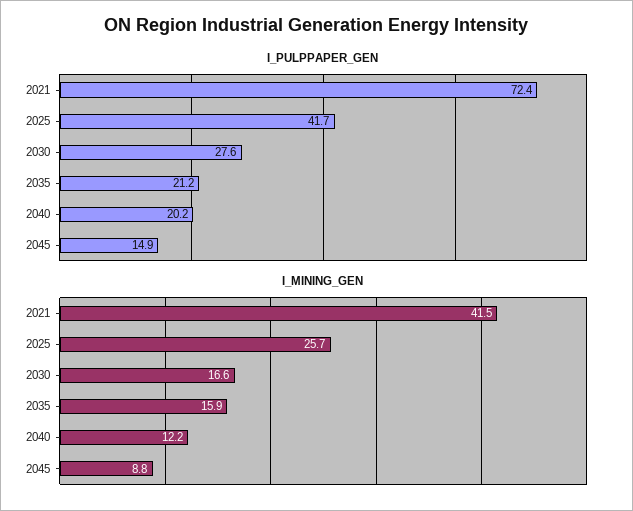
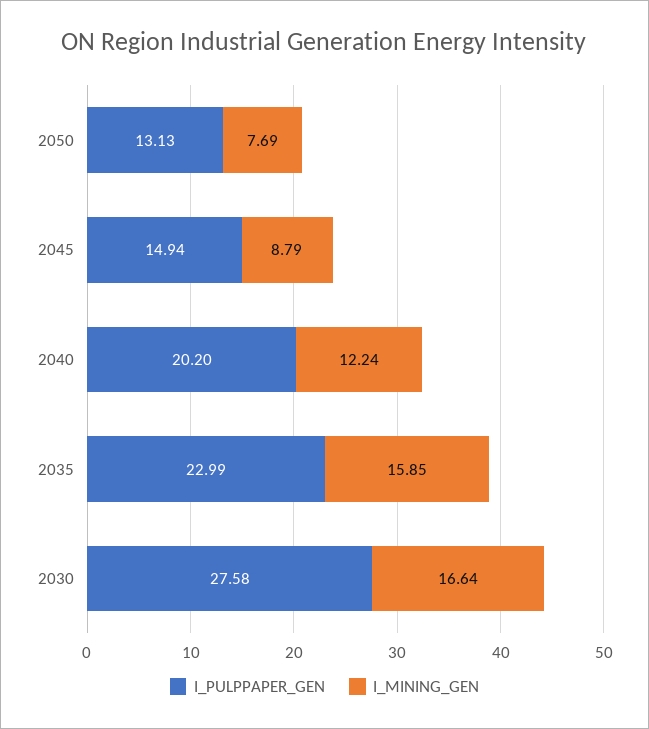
I_PULPPAPER_GEN, 2021: 72.4 -> none
I_PULPPAPER_GEN, 2025: 41.7 -> none
I_PULPPAPER_GEN, 2035: 21.2 -> 22.99
I_MINING_GEN, 2021: 41.5 -> none
I_MINING_GEN, 2025: 25.7 -> none
I_PULPPAPER_GEN, 2050: none -> 13.13
I_MINING_GEN, 2050: none -> 7.69

